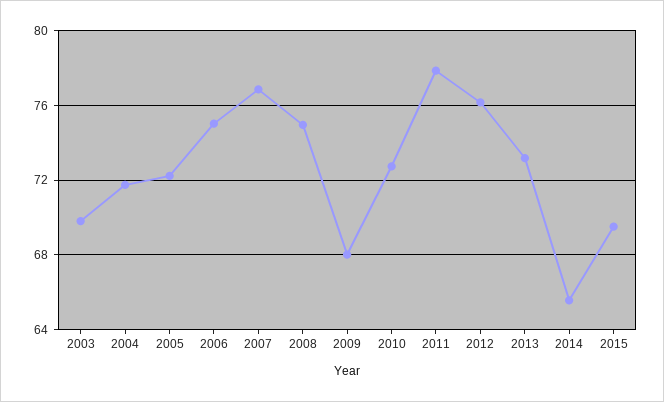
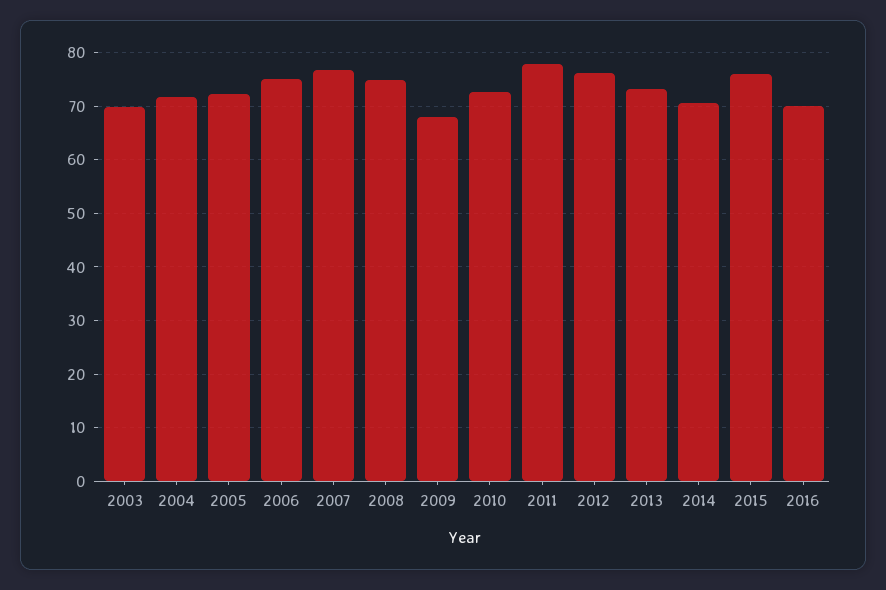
2014: 65.5 -> 70
2015: 69.5 -> 76
2016: none -> 70

